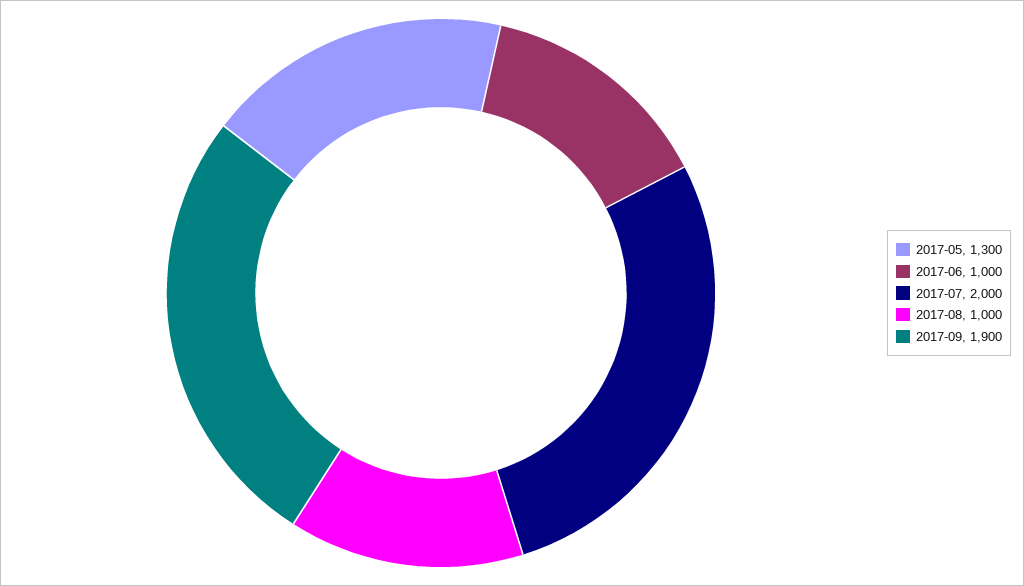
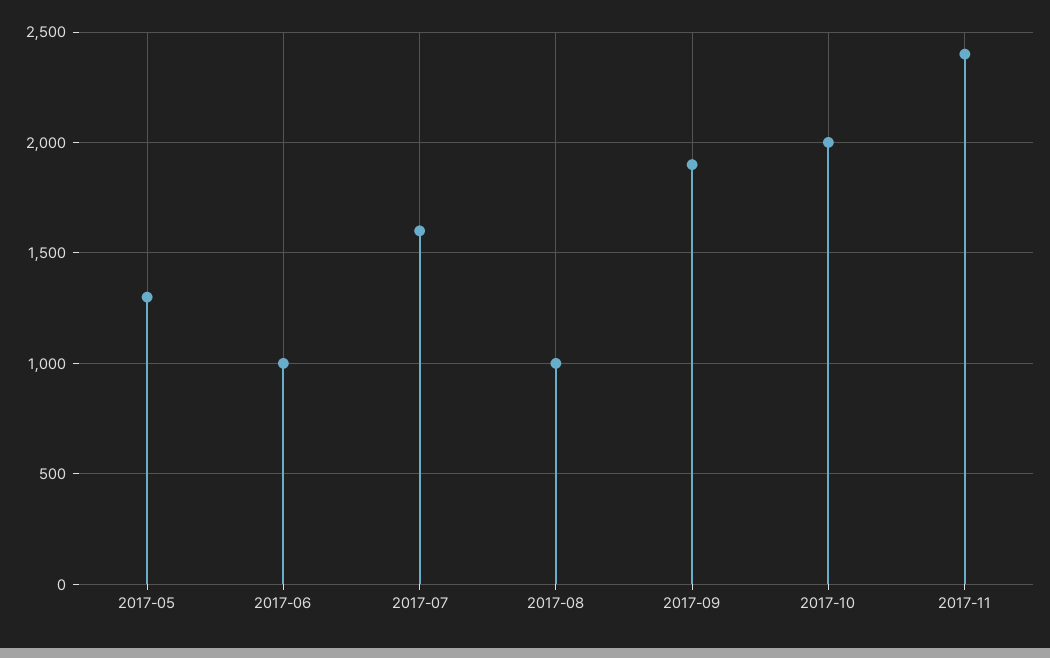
2017-07: 2000 -> 1600
2017-10: none -> 2000
2017-11: none -> 2400

